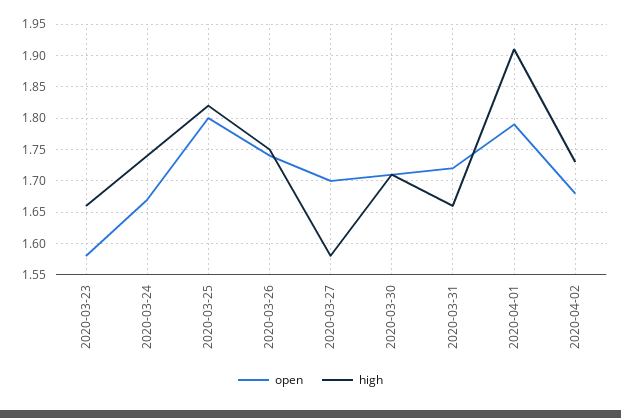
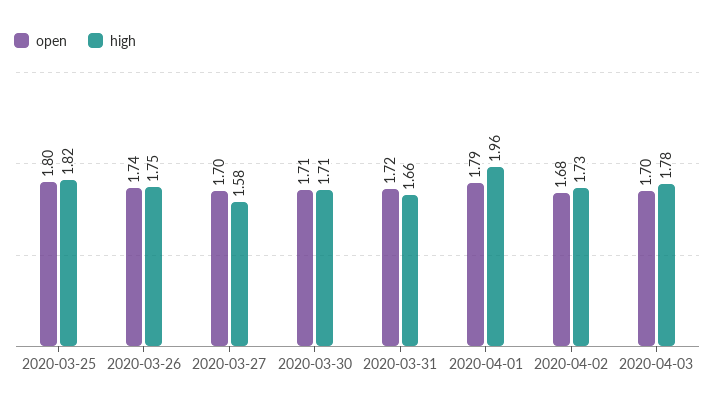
open, 2020-03-23: 1.58 -> none
high, 2020-03-23: 1.66 -> none
open, 2020-03-24: 1.67 -> none
high, 2020-03-24: 1.74 -> none
high, 2020-04-01: 1.91 -> 1.96
open, 2020-04-03: none -> 1.7
high, 2020-04-03: none -> 1.78

